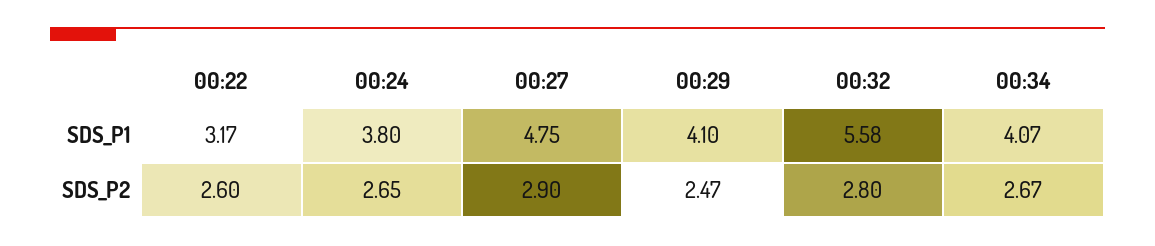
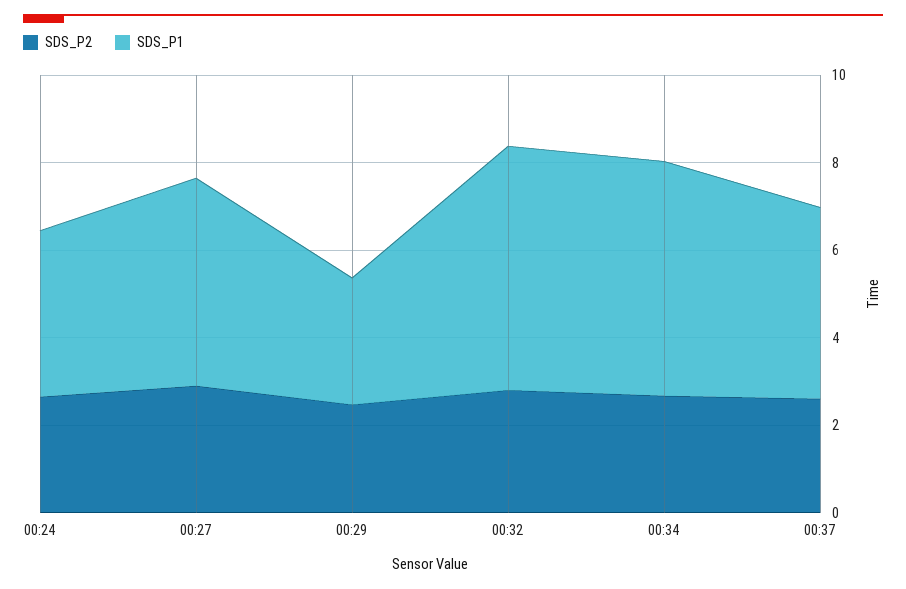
SDS_P1, 00:22: 3.17 -> none
SDS_P1, 00:29: 4.1 -> 3
SDS_P1, 00:34: 4.07 -> 5.5
SDS_P2, 00:22: 2.6 -> none
SDS_P2, 00:37: none -> 2.5
SDS_P1, 00:37: none -> 4.5

